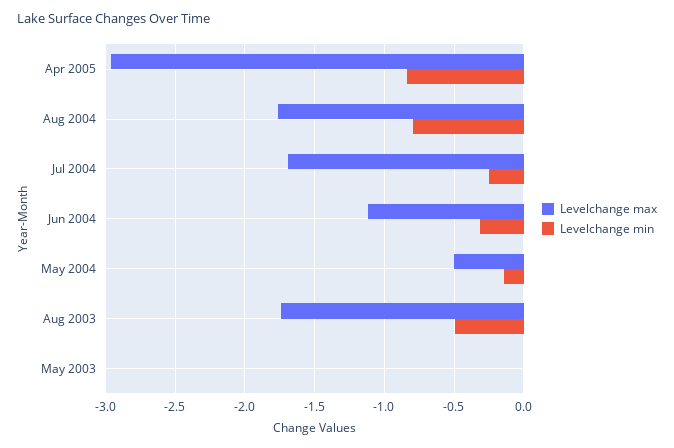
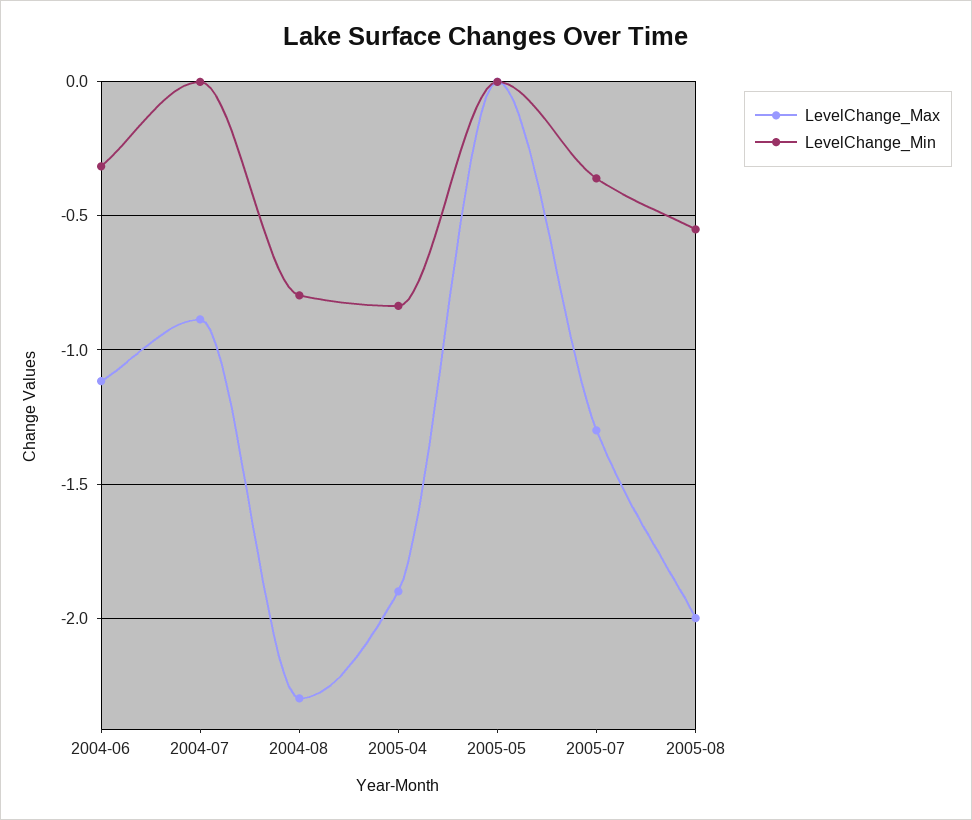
Levelchange max, Apr 2005: -2.95 -> -1.9
Levelchange max, Aug 2004: -1.75 -> -2.3
Levelchange max, Jul 2004: -1.7 -> -0.9
Levelchange min, Jul 2004: -0.25 -> 0
Levelchange max, May 2004: -0.5 -> none
Levelchange min, May 2004: -0.15 -> none
Levelchange max, Aug 2003: -1.75 -> none
Levelchange min, Aug 2003: -0.5 -> none
Levelchange max, May 2003: 0 -> none
Levelchange min, May 2003: 0 -> none
Levelchange max, 2005-05: none -> 0
Levelchange min, 2005-05: none -> 0
Levelchange max, 2005-07: none -> -1.3
Levelchange min, 2005-07: none -> -0.35
Levelchange max, 2005-08: none -> -2
Levelchange min, 2005-08: none -> -0.55

